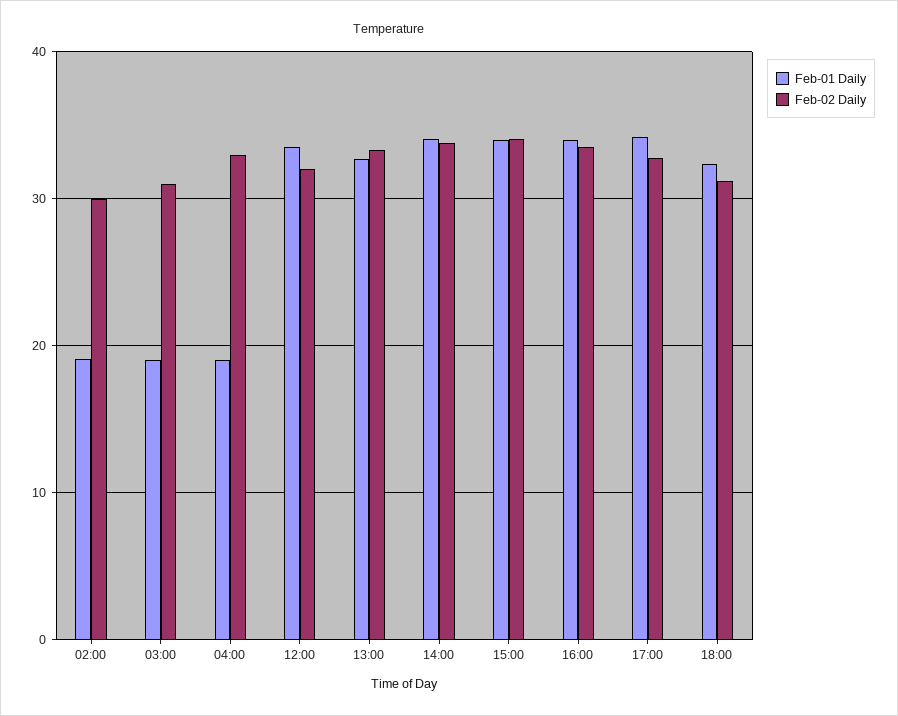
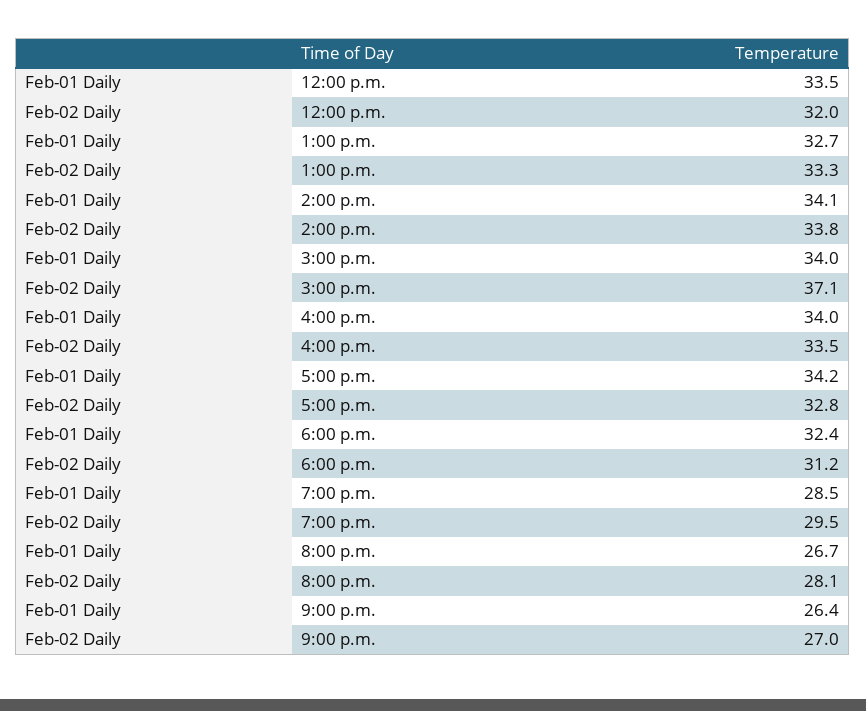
Feb-01 Daily, 02:00: 19 -> none
Feb-02 Daily, 02:00: 30 -> none
Feb-01 Daily, 03:00: 19 -> none
Feb-02 Daily, 03:00: 31 -> none
Feb-01 Daily, 04:00: 19 -> none
Feb-02 Daily, 04:00: 33 -> none
Feb-02 Daily, 15:00: 34 -> 37.1
Feb-01 Daily, 7:00 p.m.: none -> 28.5
Feb-02 Daily, 7:00 p.m.: none -> 29.5
Feb-01 Daily, 8:00 p.m.: none -> 26.7
Feb-02 Daily, 8:00 p.m.: none -> 28.1
Feb-01 Daily, 9:00 p.m.: none -> 26.4
Feb-02 Daily, 9:00 p.m.: none -> 27

